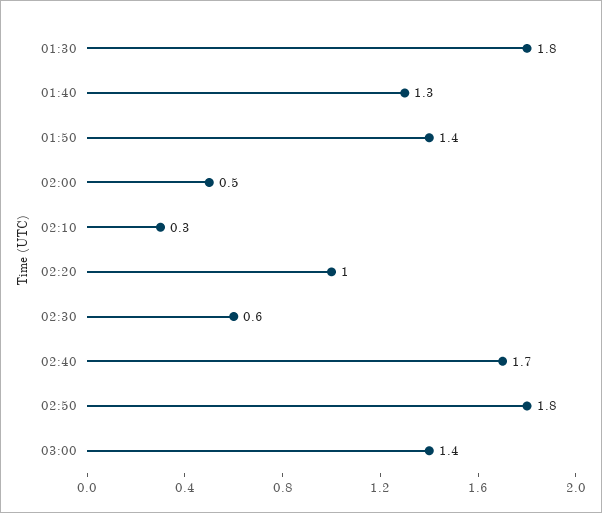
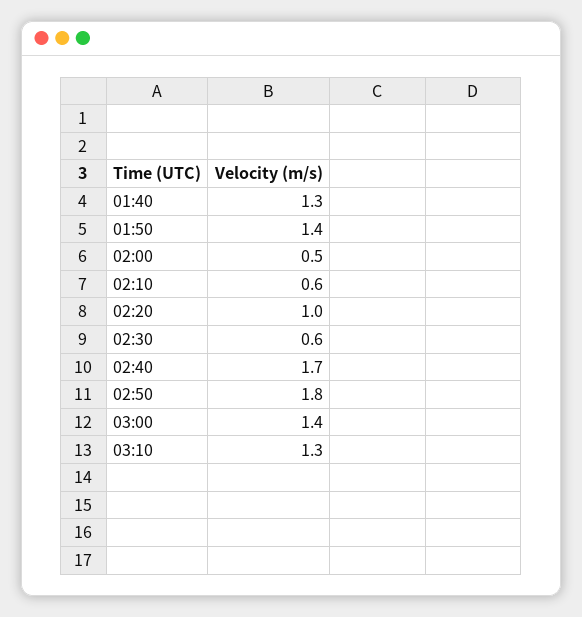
01:30: 1.8 -> none
02:10: 0.3 -> 0.6
03:10: none -> 1.3

